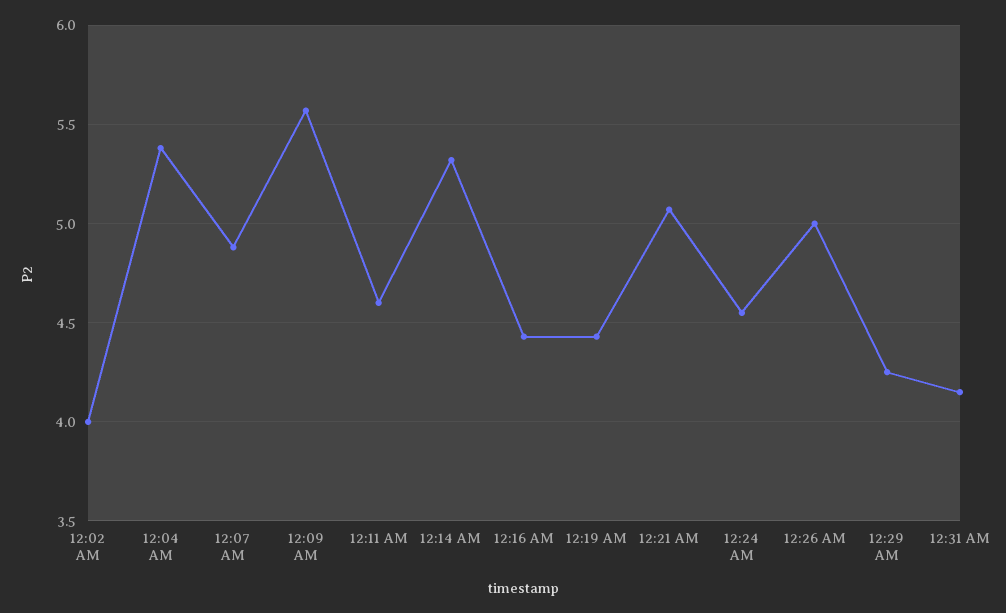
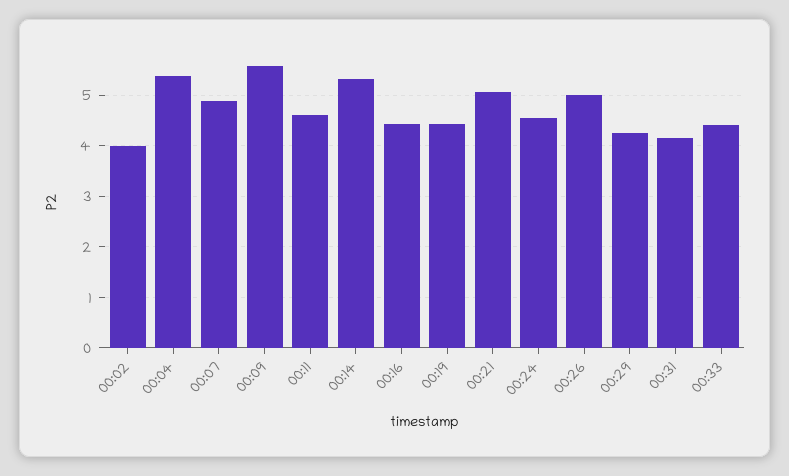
00:33: none -> 4.4

